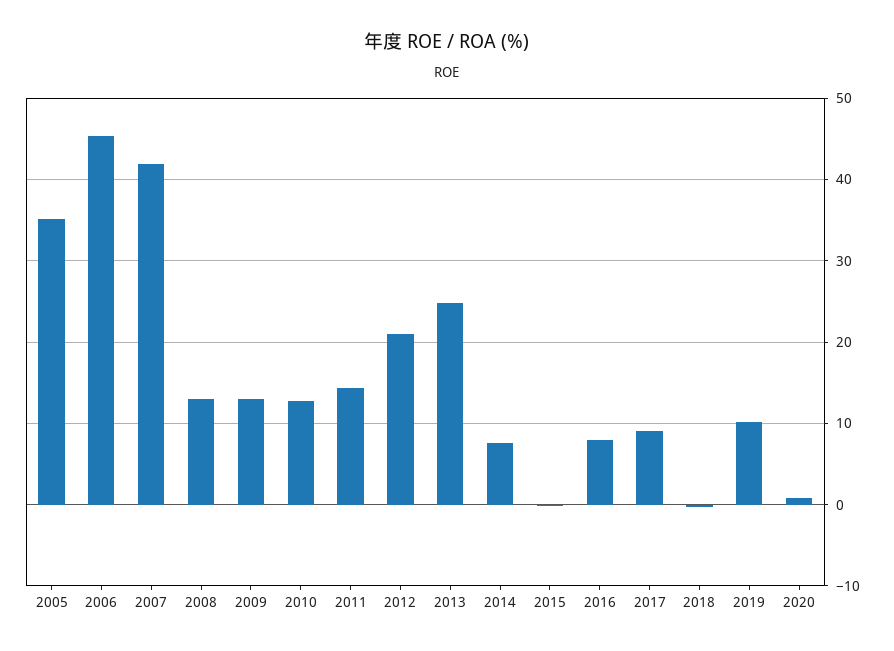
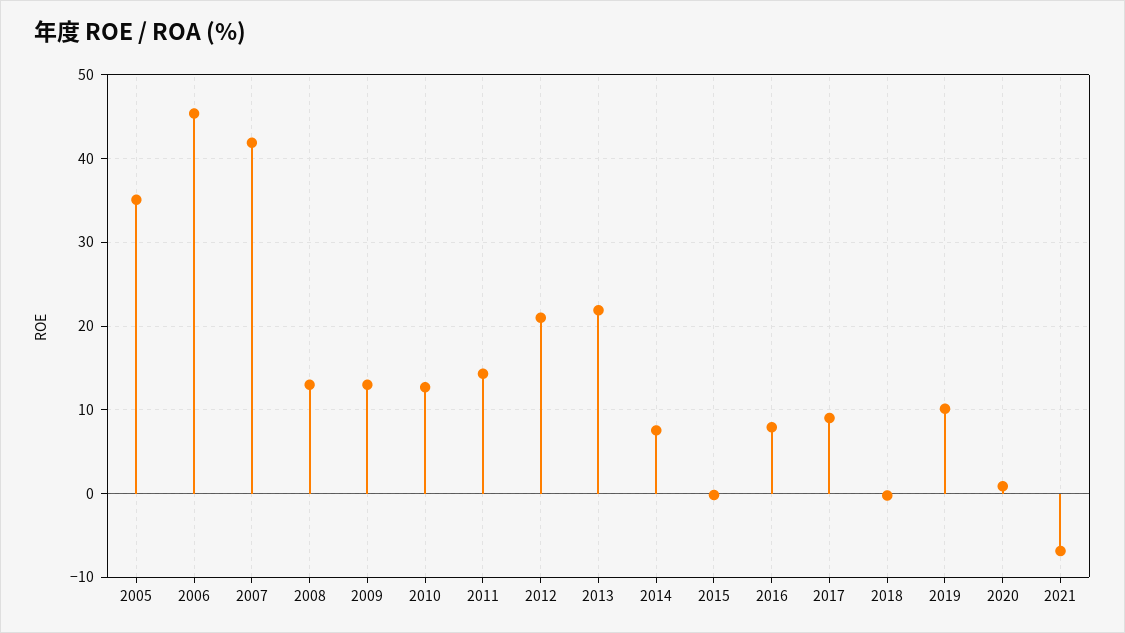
2013: 25 -> 22
2021: none -> -7

